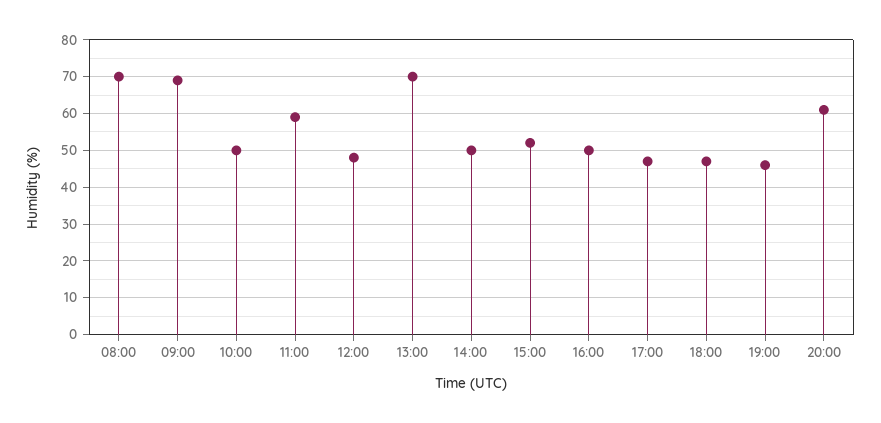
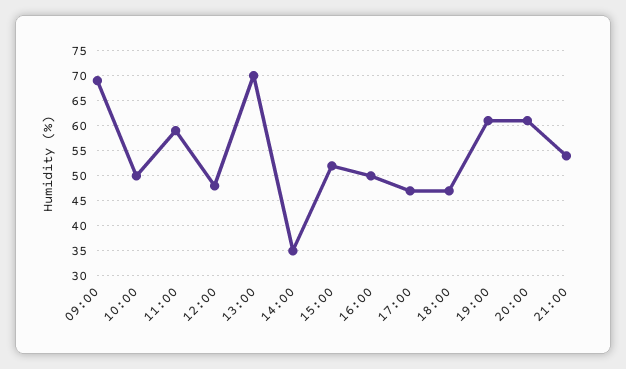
08:00: 70 -> none
14:00: 50 -> 35
19:00: 45 -> 60
21:00: none -> 55

